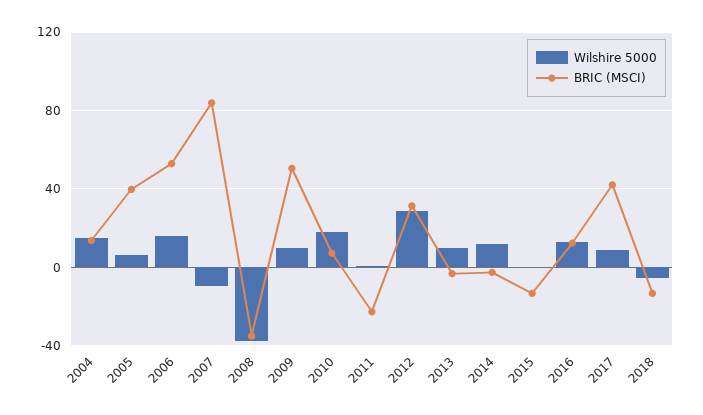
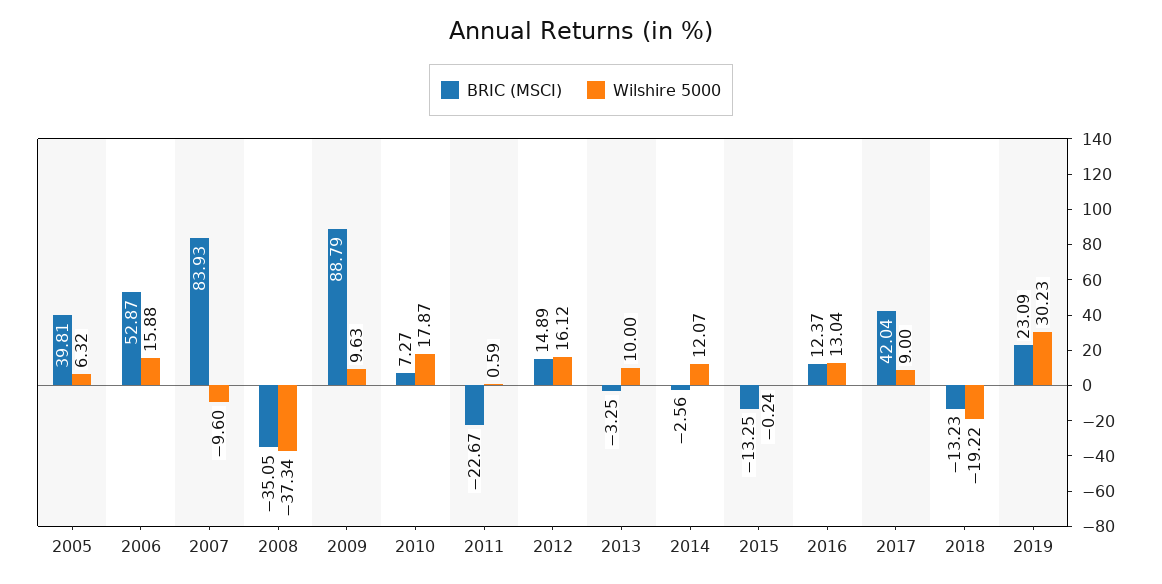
Wilshire 5000, 2004: 15 -> none
BRIC (MSCI), 2004: 15 -> none
BRIC (MSCI), 2009: 50 -> 88.79
Wilshire 5000, 2012: 30 -> 16.12
BRIC (MSCI), 2012: 30 -> 14.89
Wilshire 5000, 2018: -5 -> -19.22
BRIC (MSCI), 2019: none -> 23.09
Wilshire 5000, 2019: none -> 30.23

